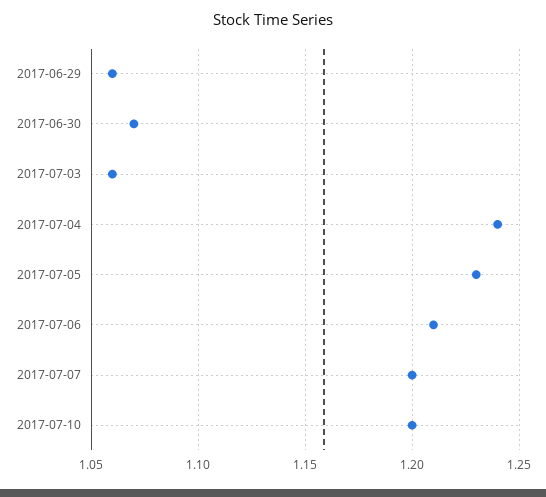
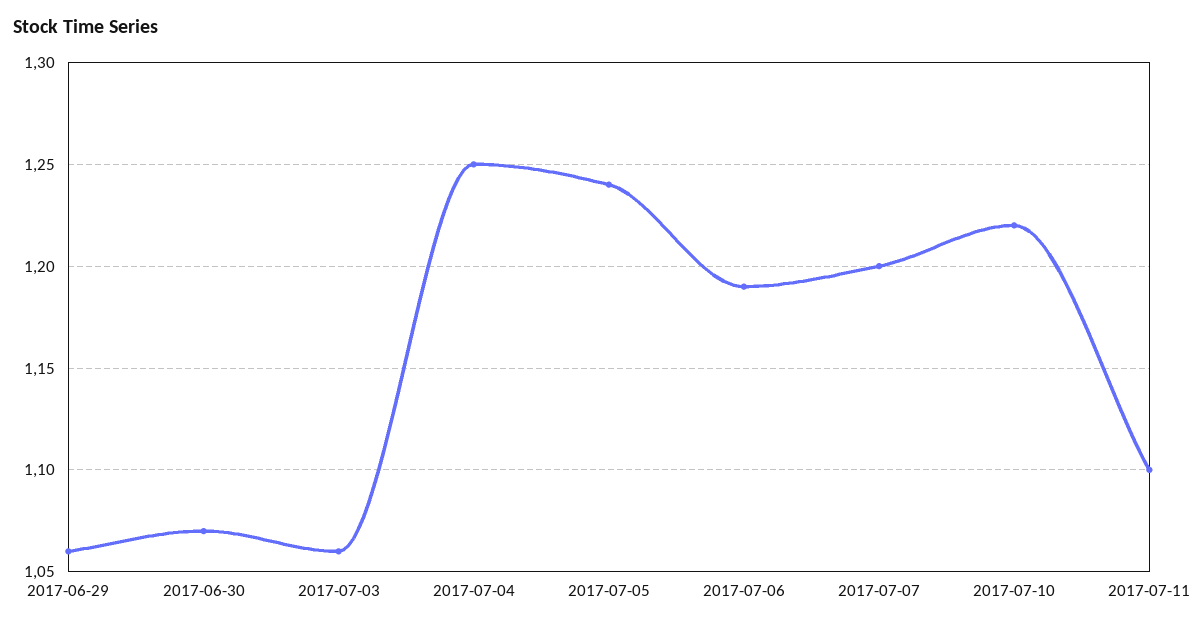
2017-07-04: 1.24 -> 1.25
2017-07-05: 1.23 -> 1.24
2017-07-06: 1.21 -> 1.19
2017-07-10: 1.2 -> 1.22
2017-07-11: none -> 1.1

